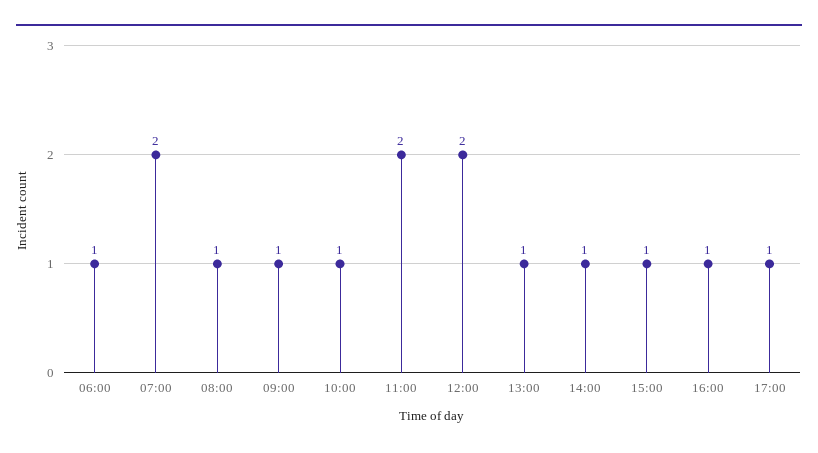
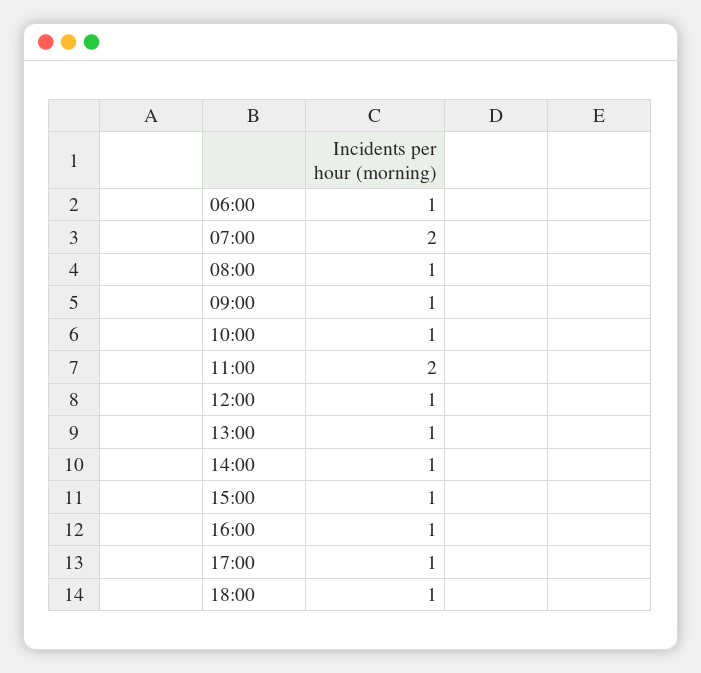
12:00: 2 -> 1
18:00: none -> 1

